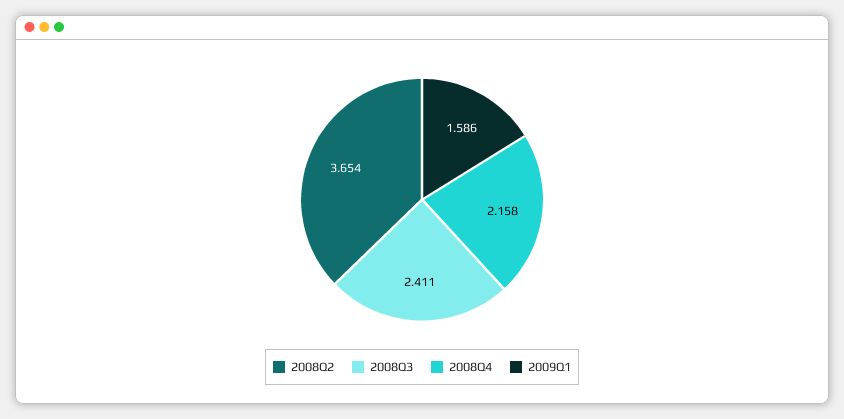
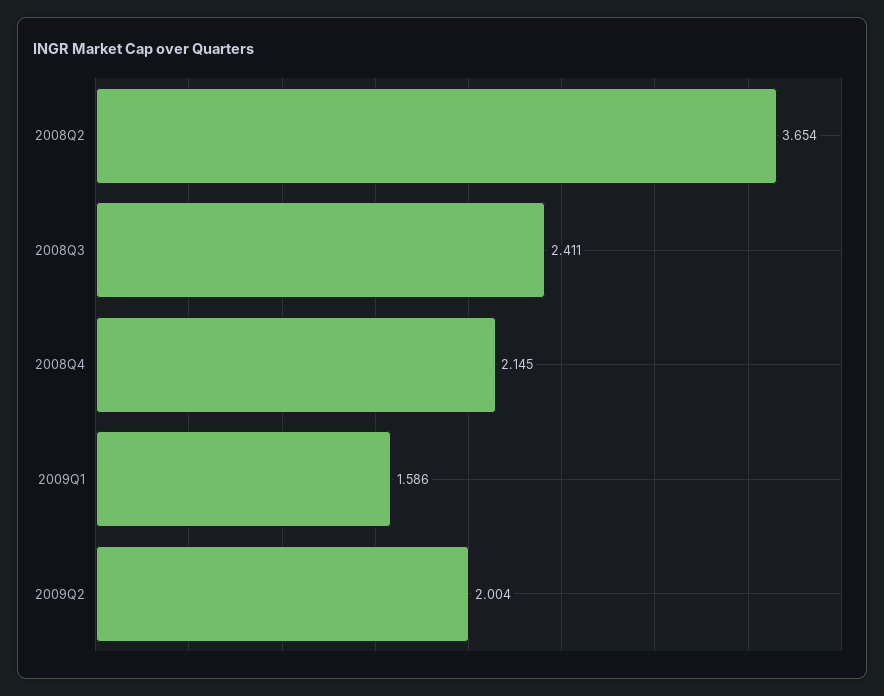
2008Q4: 2.158 -> 2.145
2009Q2: none -> 2.004

